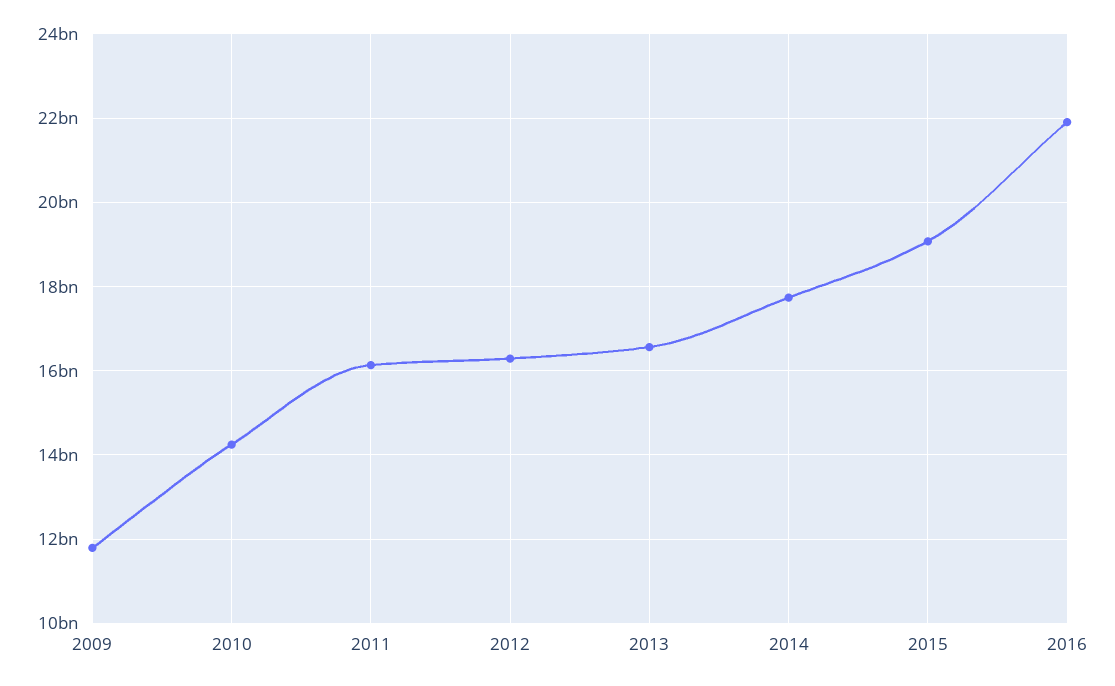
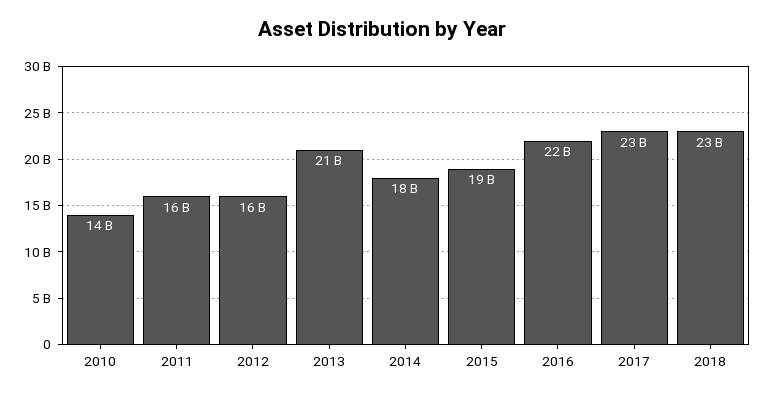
2009: 11800000000 -> none
2013: 16600000000 -> 21000000000
2017: none -> 23000000000
2018: none -> 23000000000

